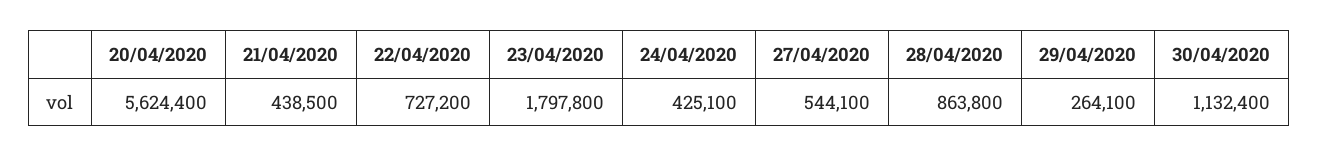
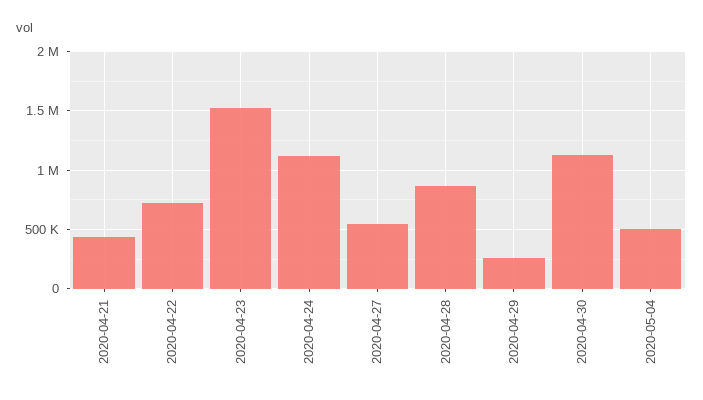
20/04/2020: 5624400 -> none
23/04/2020: 1797800 -> 1500000
24/04/2020: 425100 -> 1100000
2020-05-04: none -> 500000

